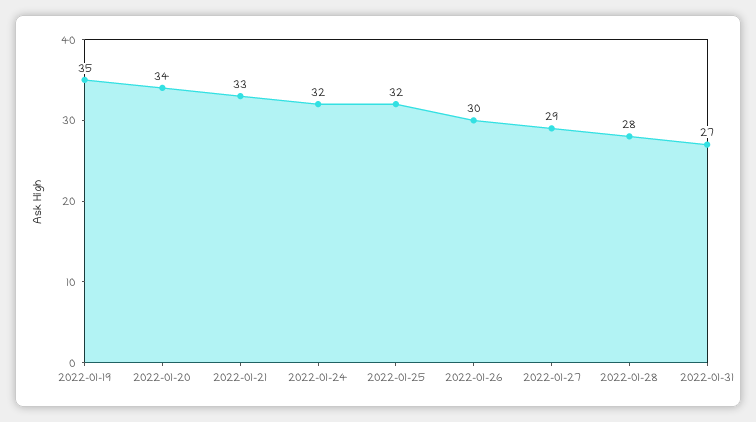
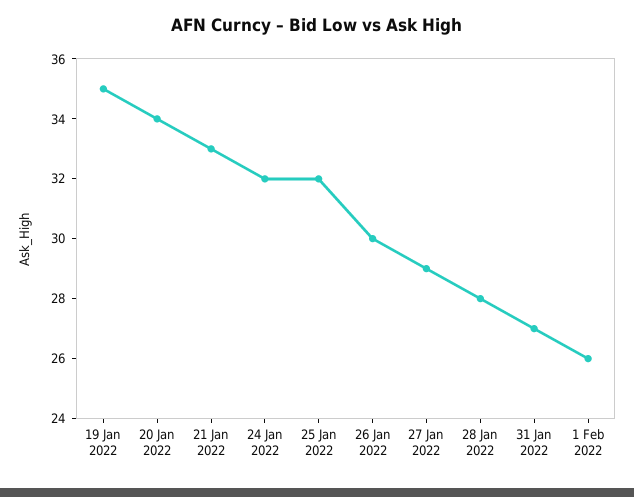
1 Feb 2022: none -> 26

